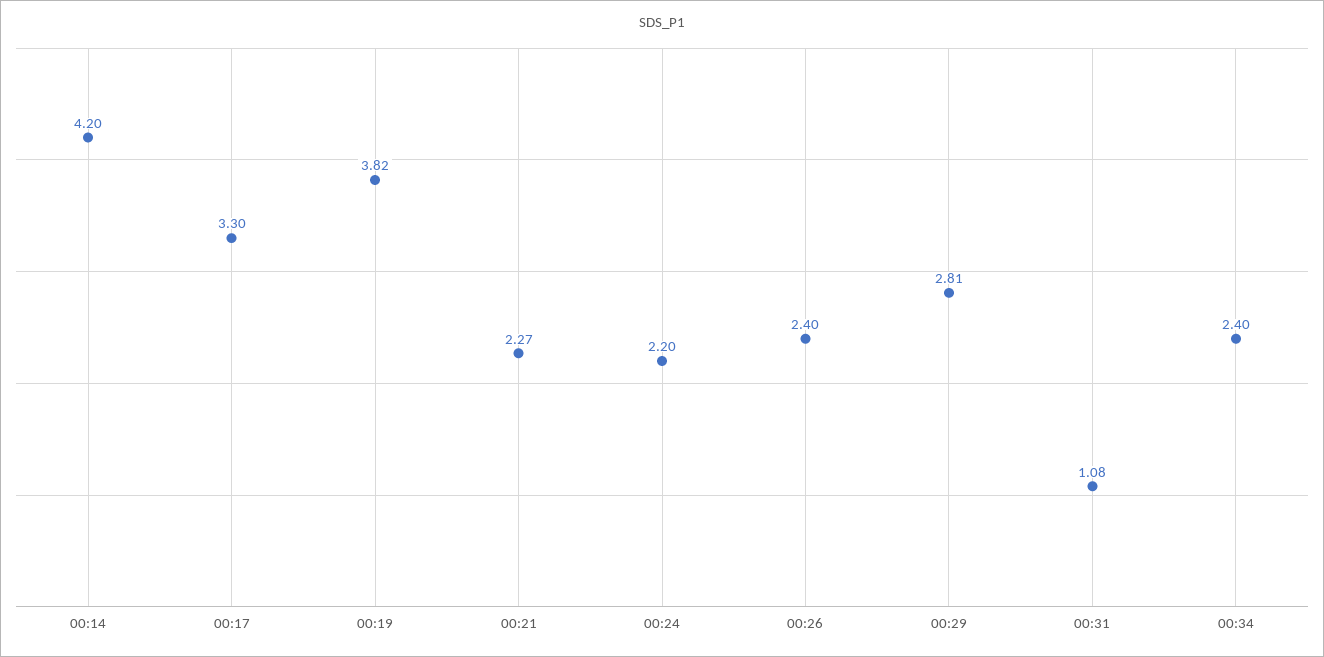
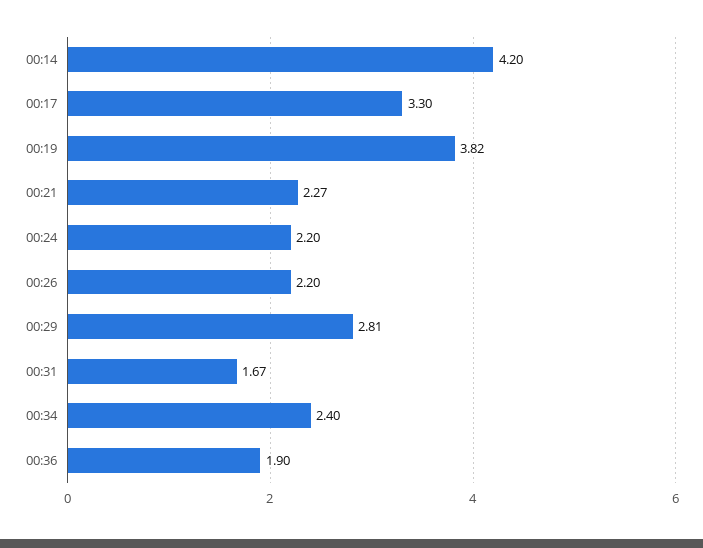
00:26: 2.4 -> 2.2
00:31: 1.08 -> 1.67
00:36: none -> 1.9

